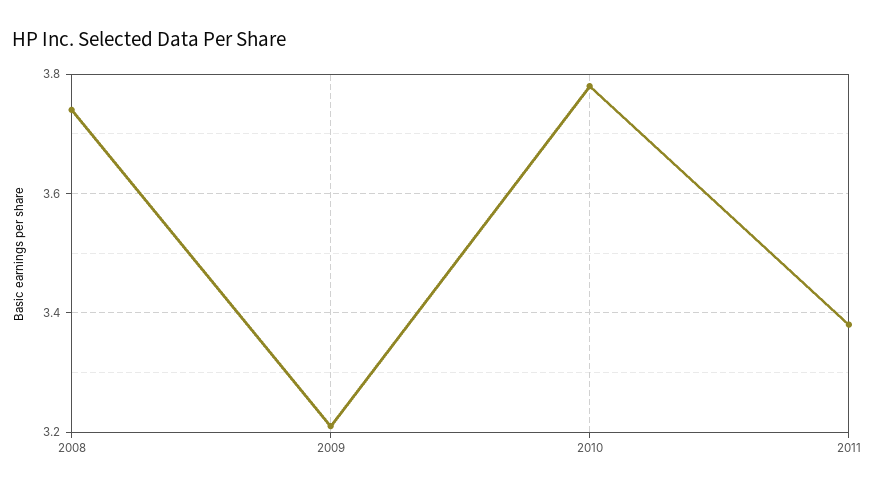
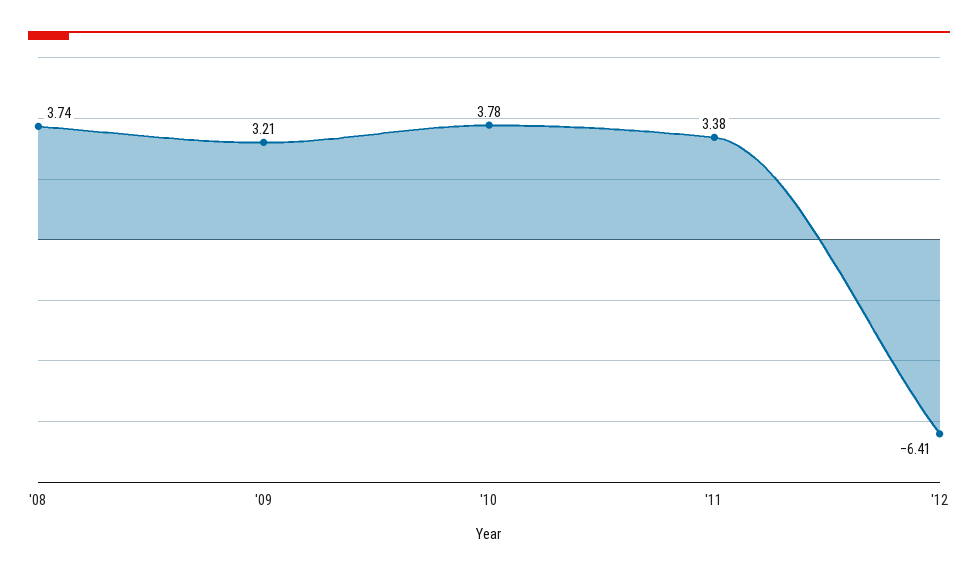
'12: none -> -6.41

